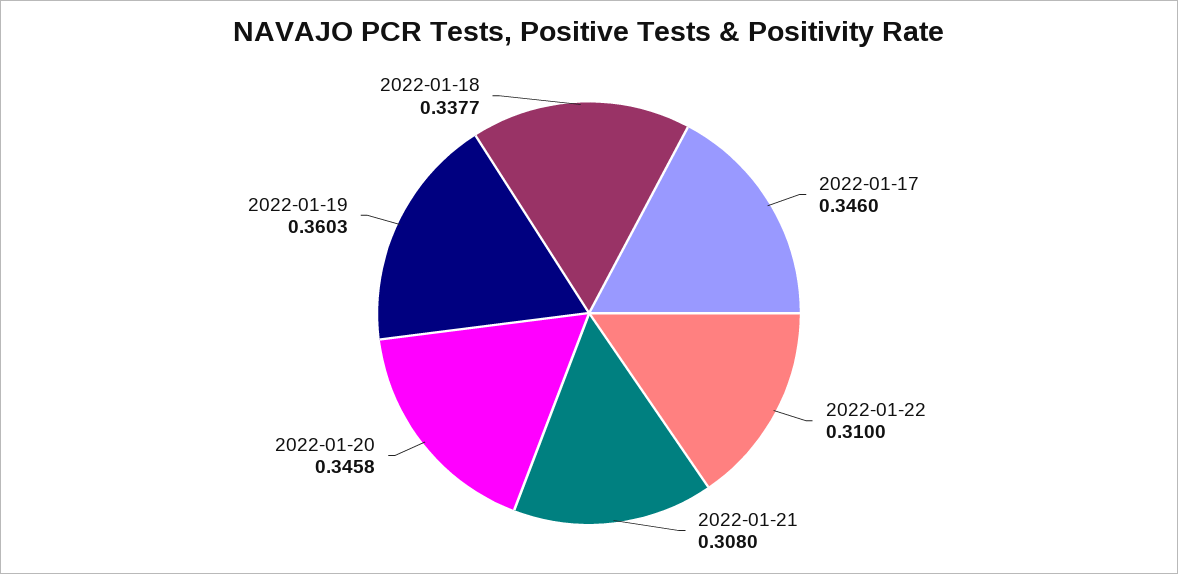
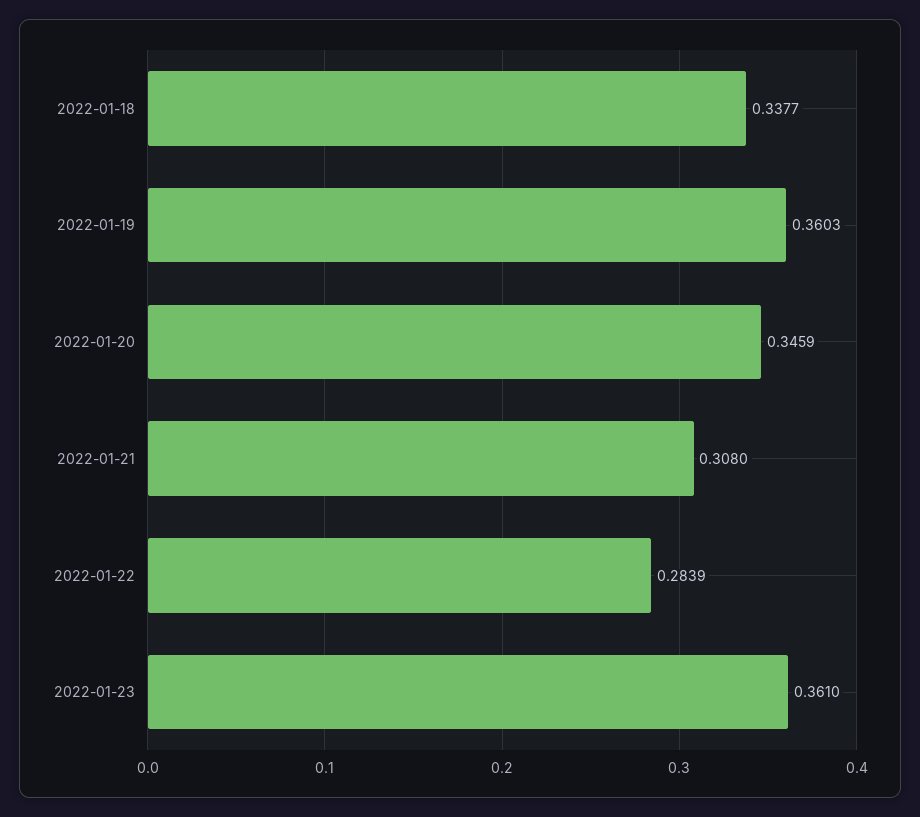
2022-01-17: 0.346 -> none
2022-01-22: 0.31 -> 0.2839
2022-01-20: 0.3458 -> 0.3459
2022-01-23: none -> 0.361

